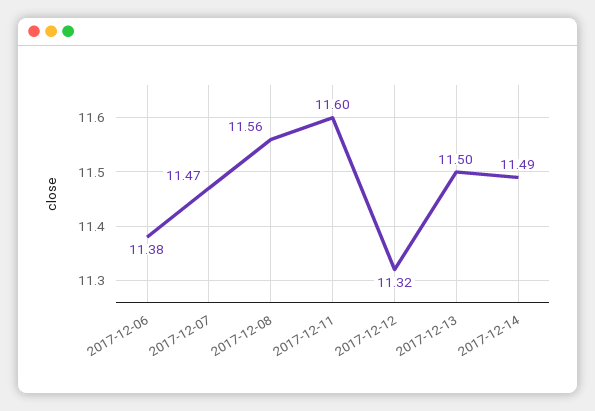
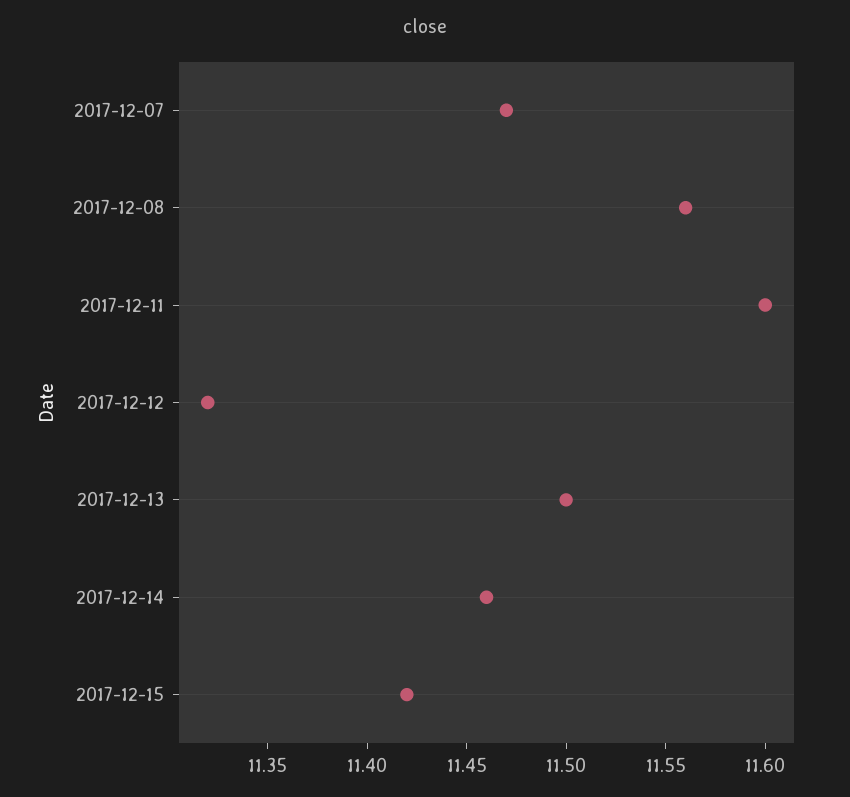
2017-12-06: 11.38 -> none
2017-12-14: 11.49 -> 11.46
2017-12-15: none -> 11.42

